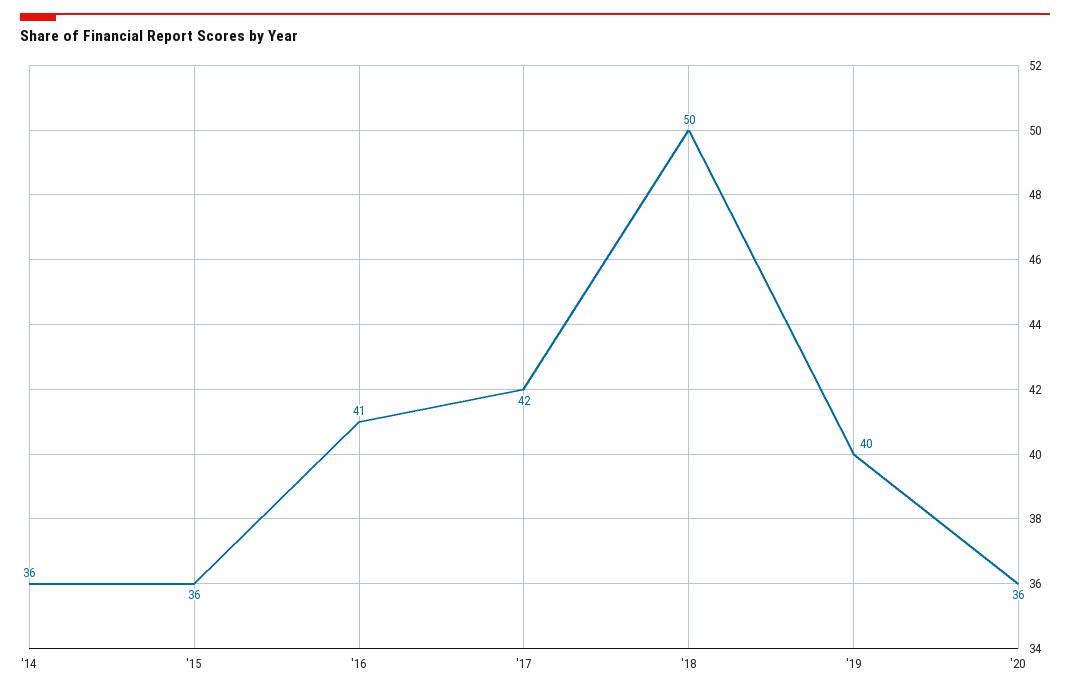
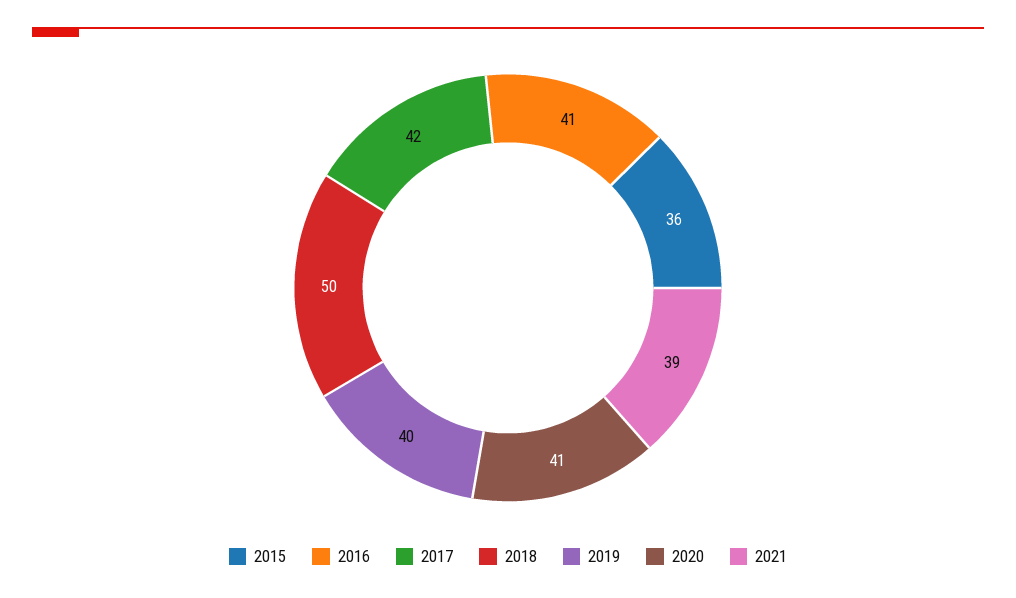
'14: 36 -> none
'20: 36 -> 41
2021: none -> 39

